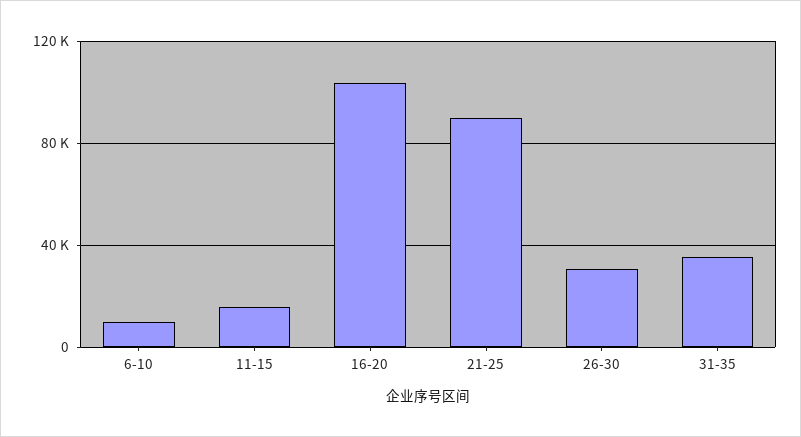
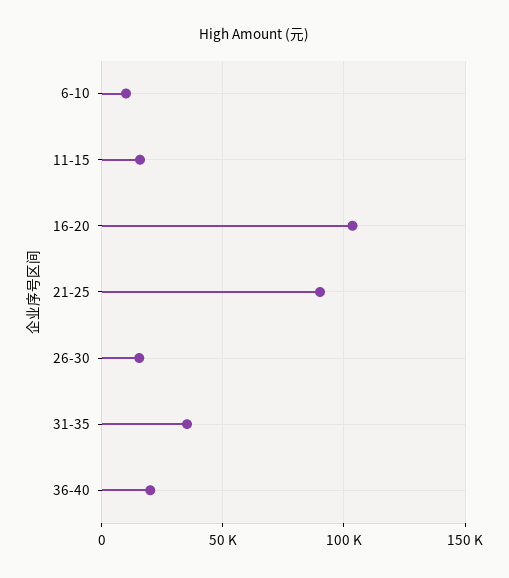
26-30: 30000 -> 15000
36-40: none -> 20000

